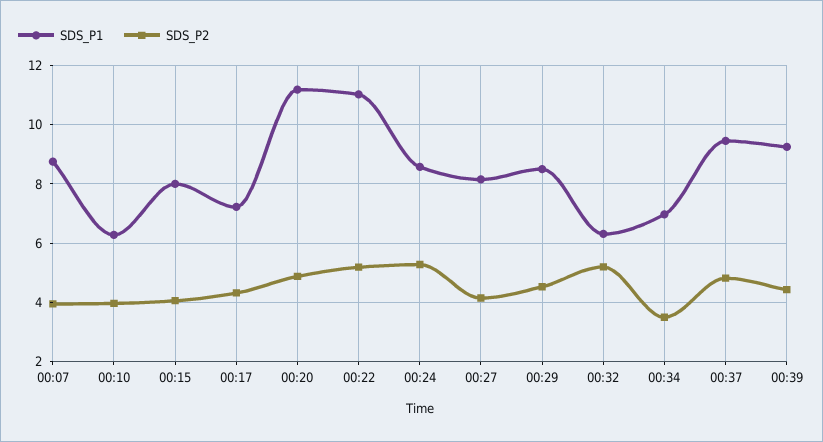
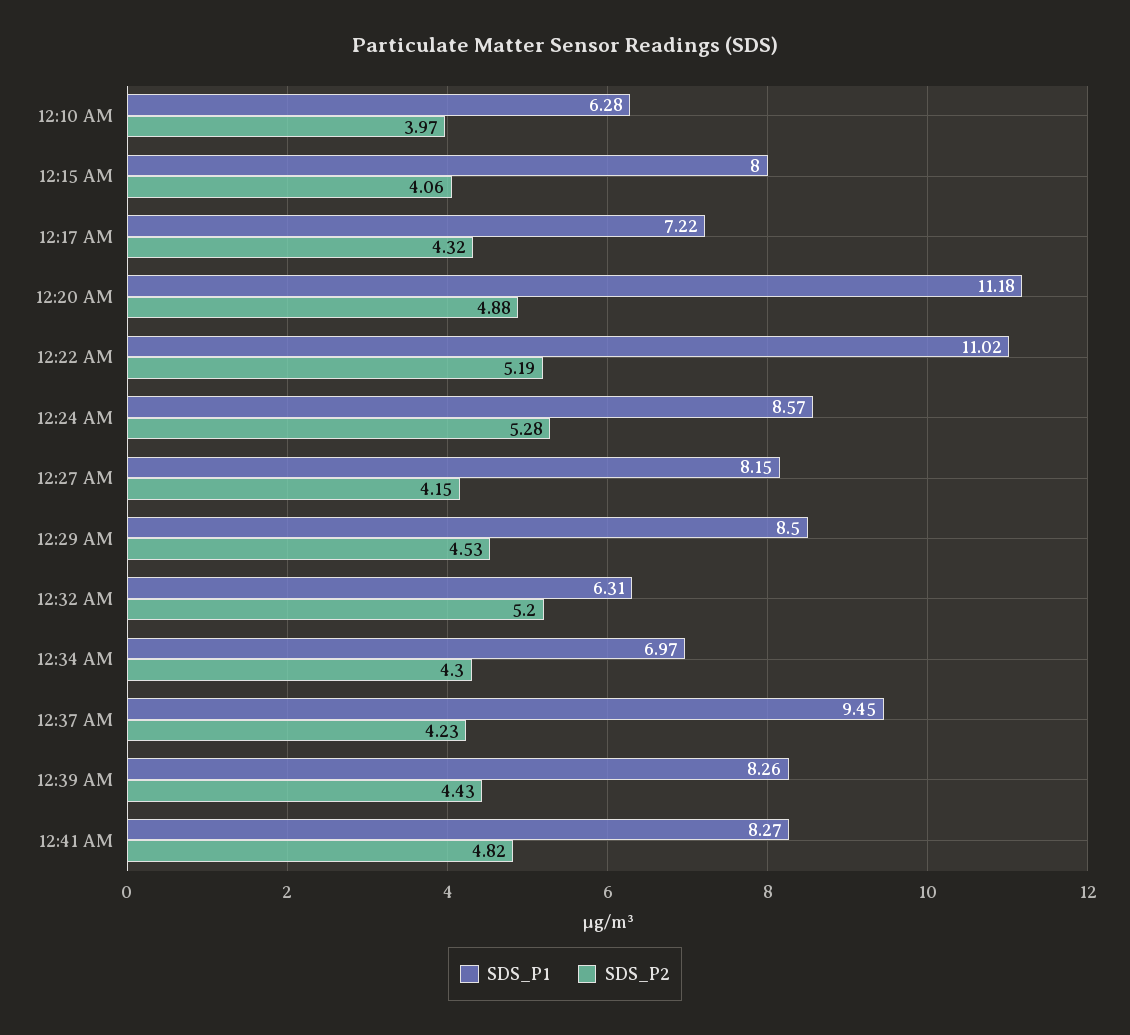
SDS_P1, 00:07: 8.75 -> none
SDS_P2, 00:07: 4 -> none
SDS_P2, 00:34: 3.5 -> 4.3
SDS_P2, 00:37: 4.75 -> 4.23
SDS_P1, 00:39: 9.25 -> 8.26
SDS_P1, 12:41 AM: none -> 8.27
SDS_P2, 12:41 AM: none -> 4.82

